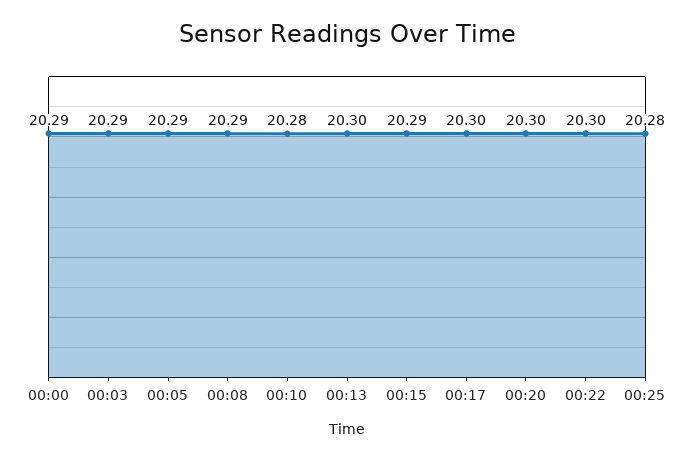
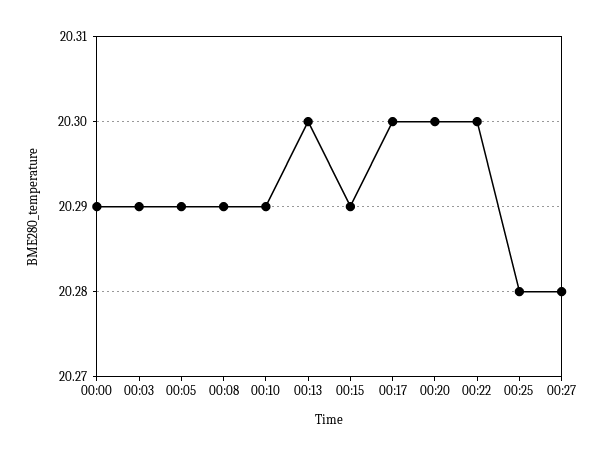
00:10: 20.28 -> 20.29
00:27: none -> 20.28

